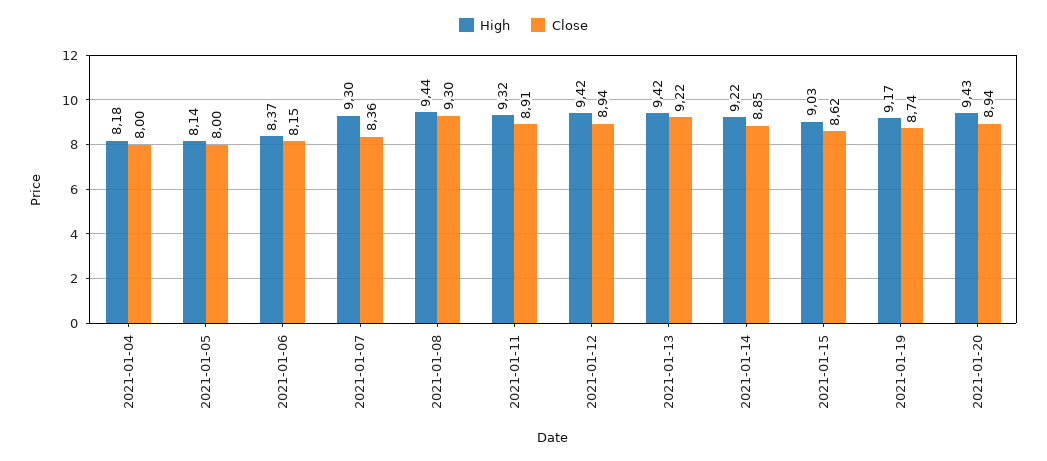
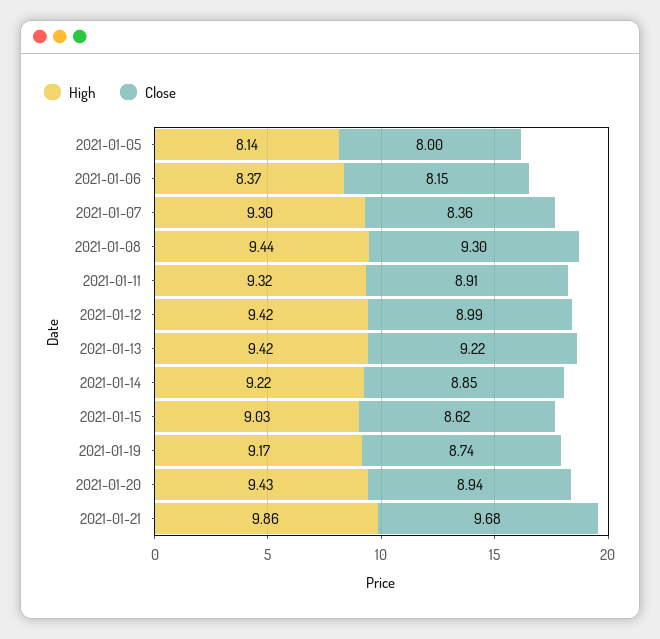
High, 2021-01-04: 8.18 -> none
Close, 2021-01-04: 8 -> none
Close, 2021-01-12: 8.94 -> 8.99
High, 2021-01-21: none -> 9.86
Close, 2021-01-21: none -> 9.68

